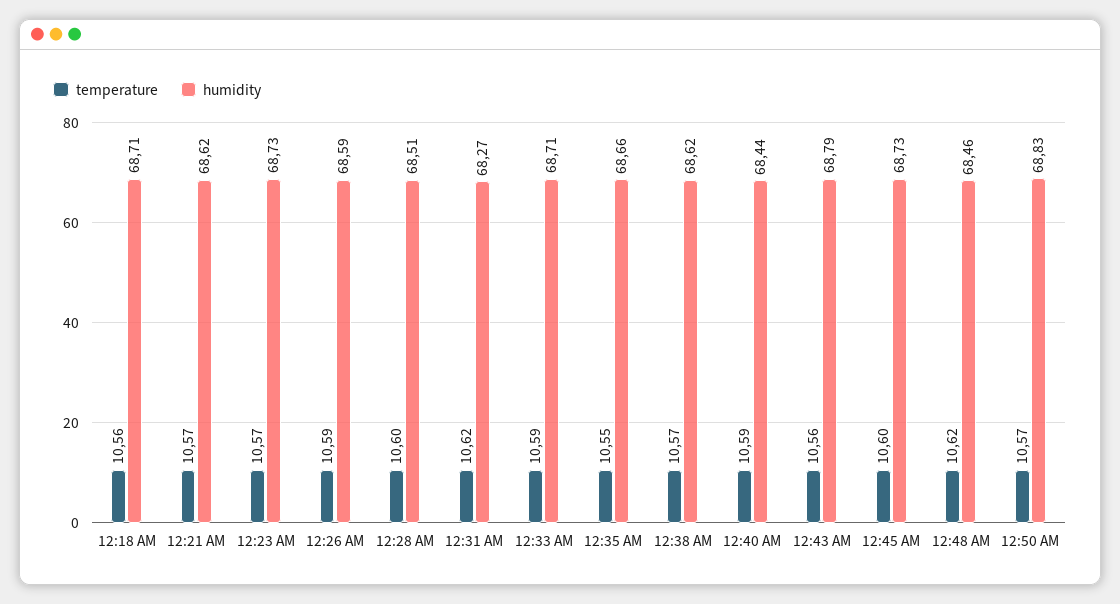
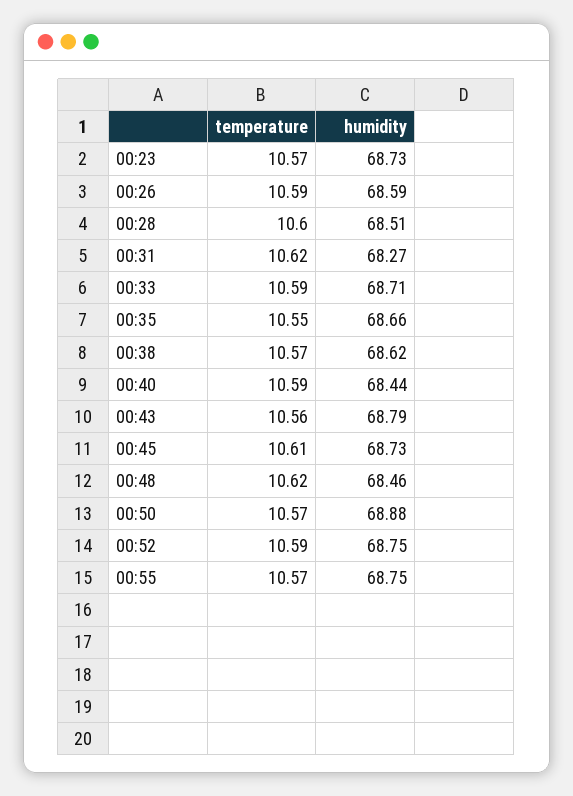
temperature, 12:18 AM: 10.56 -> none
humidity, 12:18 AM: 68.71 -> none
temperature, 12:21 AM: 10.57 -> none
humidity, 12:21 AM: 68.62 -> none
temperature, 12:45 AM: 10.6 -> 10.61
humidity, 12:50 AM: 68.83 -> 68.88
temperature, 00:52: none -> 10.59
humidity, 00:52: none -> 68.75
temperature, 00:55: none -> 10.57
humidity, 00:55: none -> 68.75

